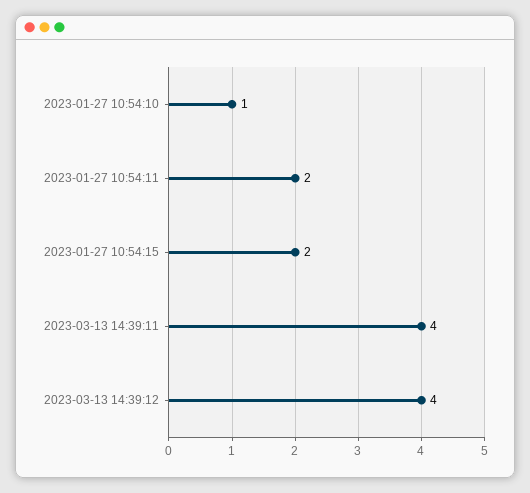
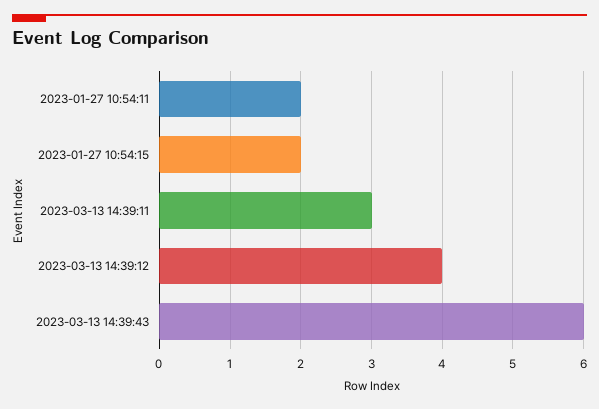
2023-01-27 10:54:10: 1 -> none
2023-03-13 14:39:11: 4 -> 3
2023-03-13 14:39:43: none -> 6

